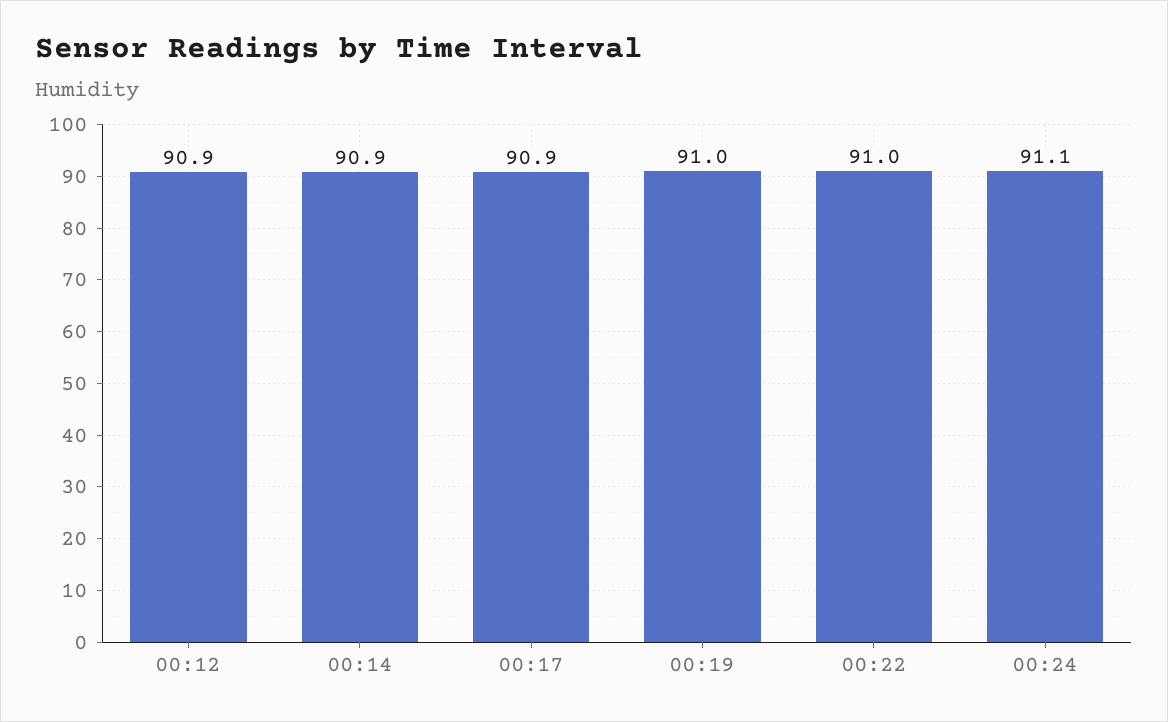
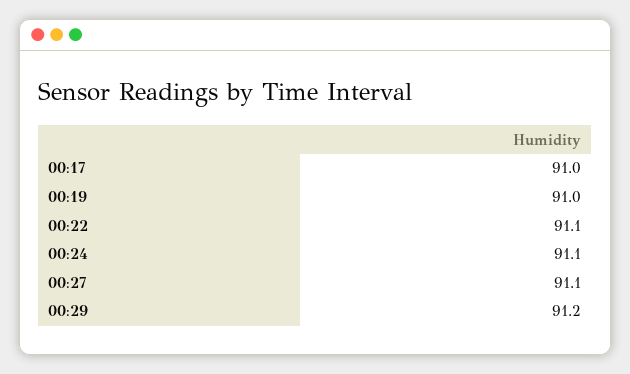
00:12: 90.9 -> none
00:14: 90.9 -> none
00:17: 90.9 -> 91
00:22: 91 -> 91.1
00:27: none -> 91.1
00:29: none -> 91.2

